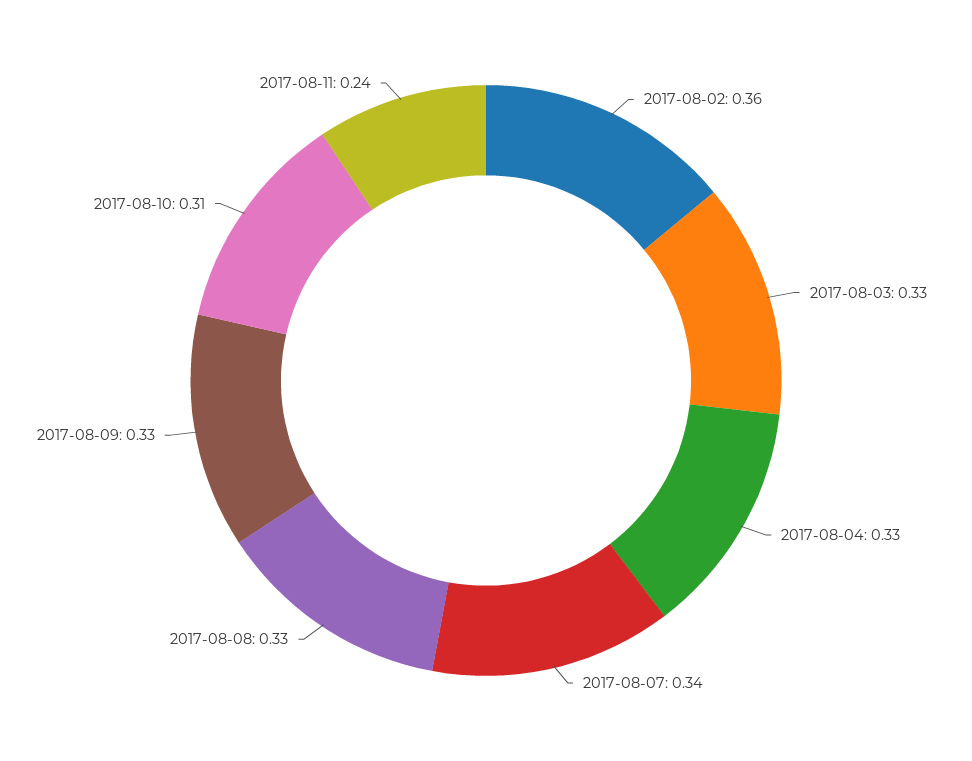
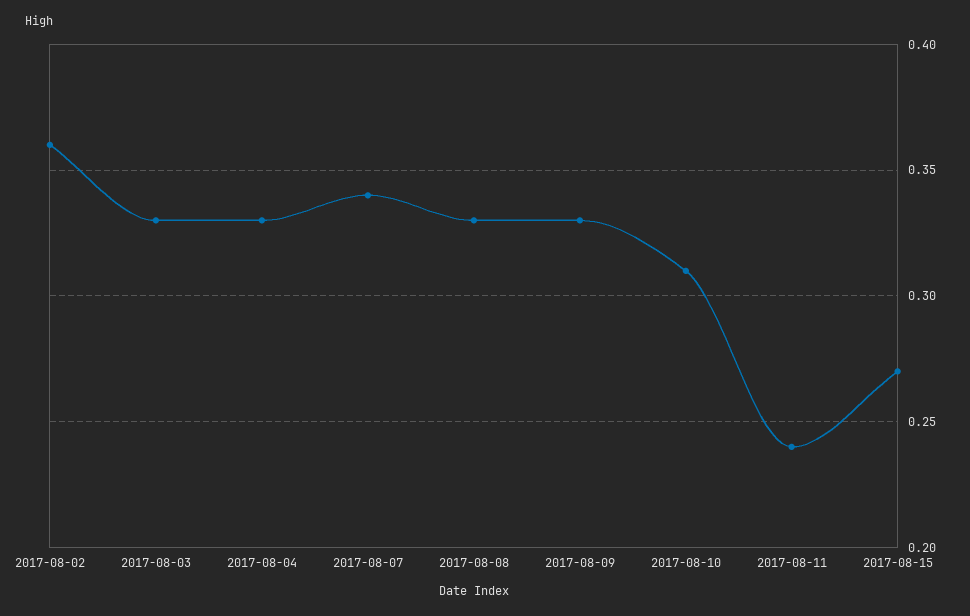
2017-08-15: none -> 0.27

